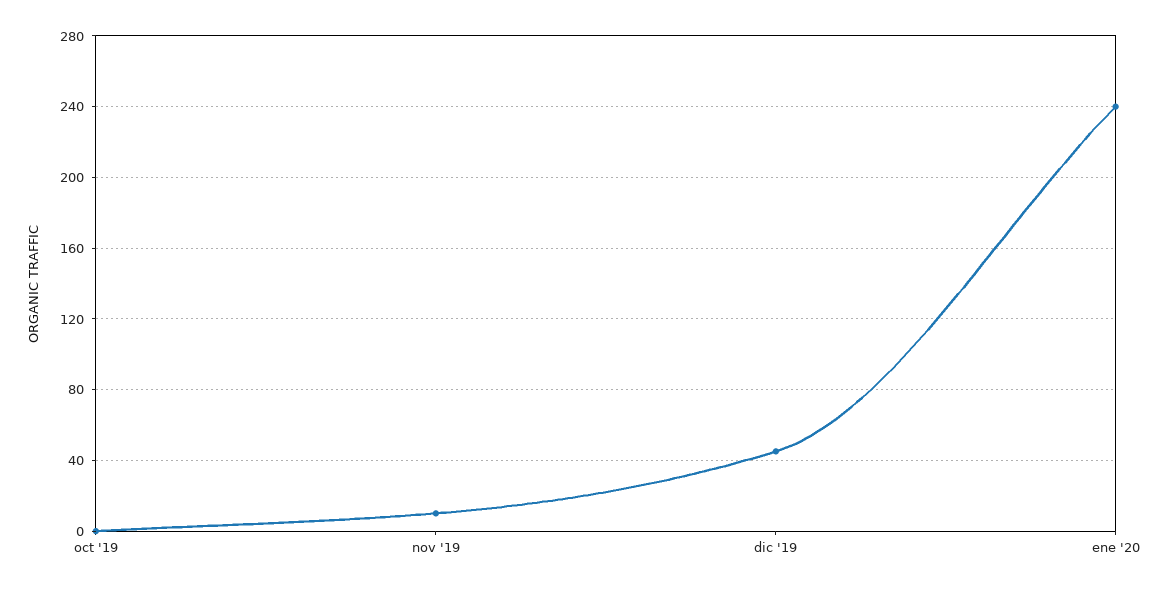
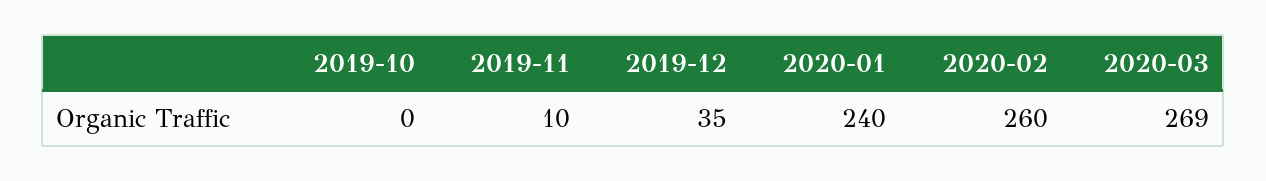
dic '19: 45 -> 35
2020-02: none -> 260
2020-03: none -> 269

